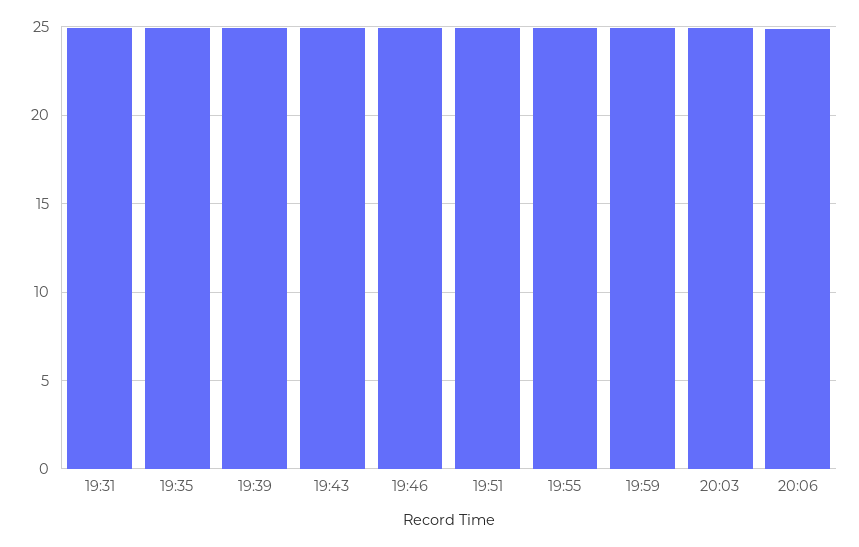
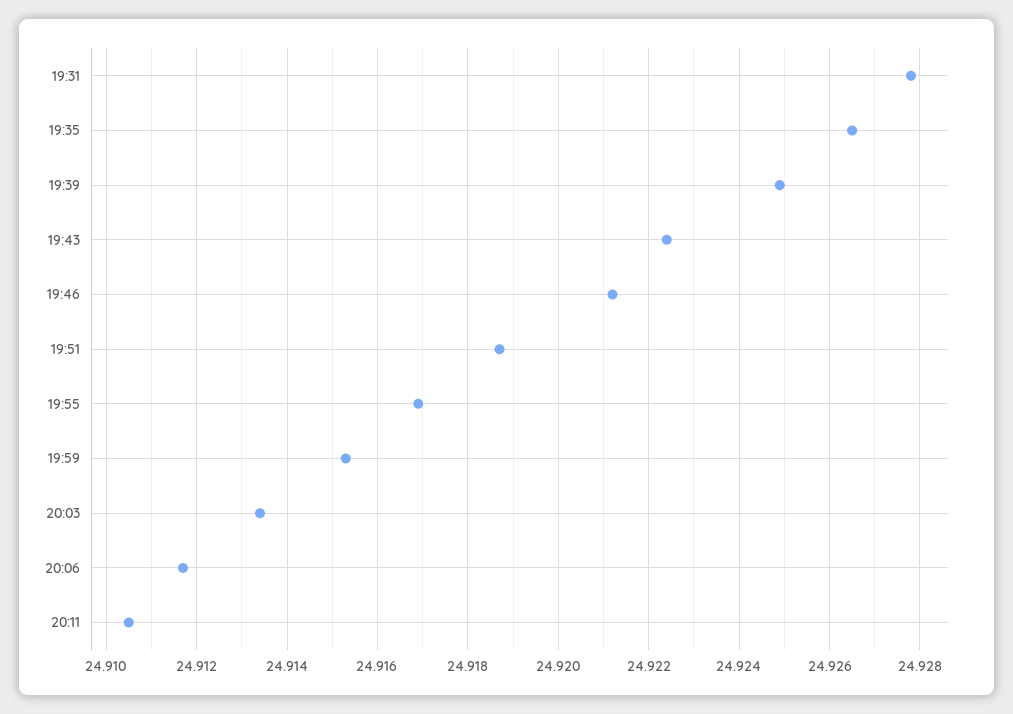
20:11: none -> 24.9105

